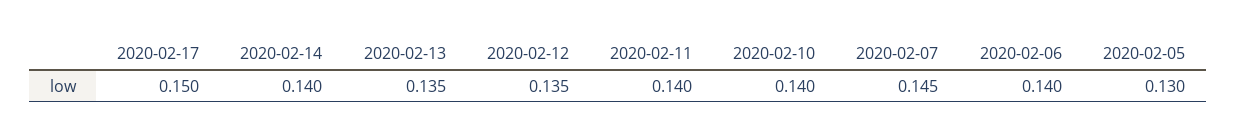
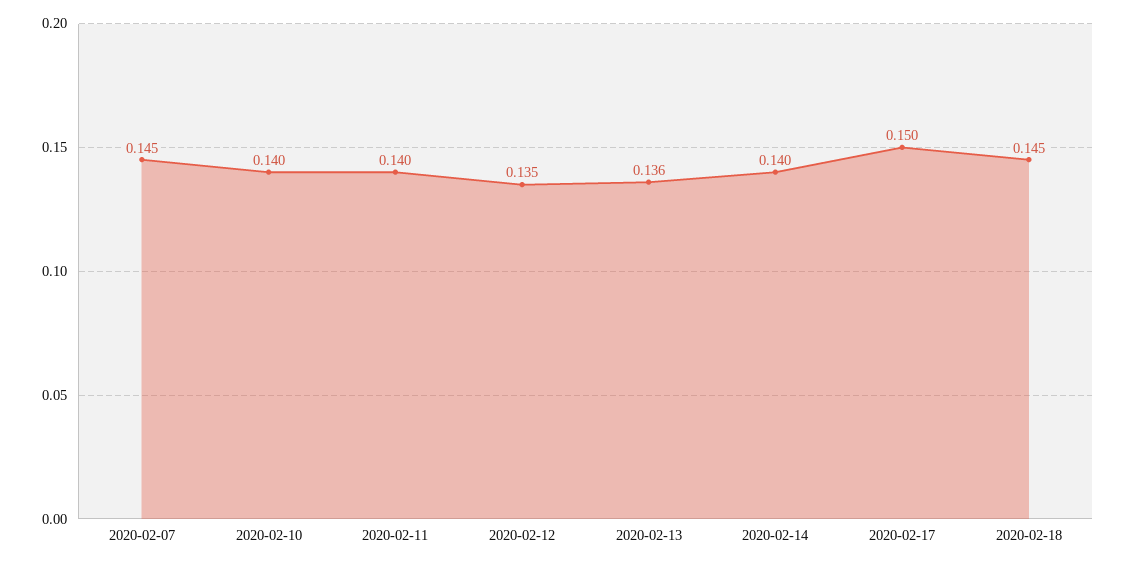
2020-02-13: 0.135 -> 0.136
2020-02-06: 0.14 -> none
2020-02-05: 0.13 -> none
2020-02-18: none -> 0.145

